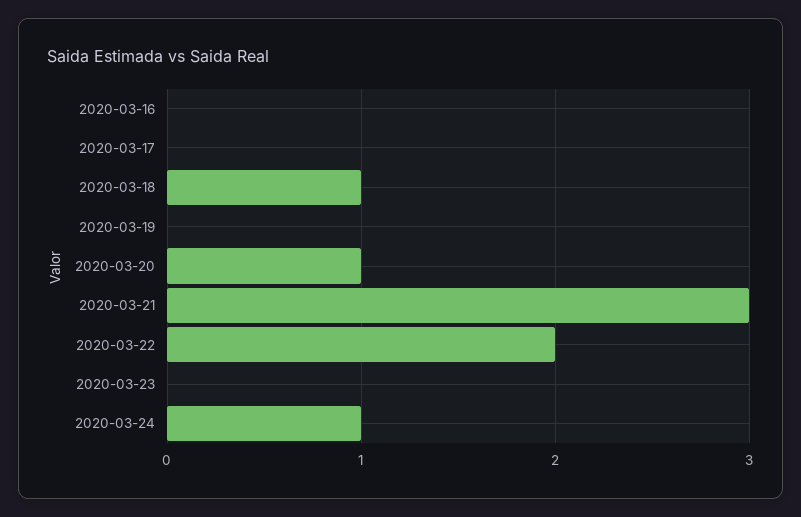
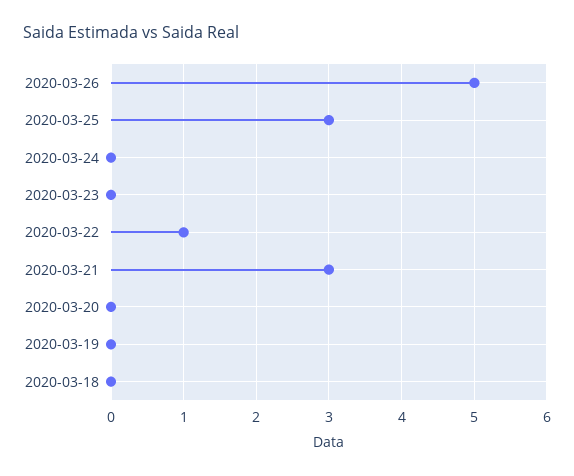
2020-03-16: 0 -> none
2020-03-17: 0 -> none
2020-03-18: 1 -> 0
2020-03-20: 1 -> 0
2020-03-22: 2 -> 1
2020-03-24: 1 -> 0
2020-03-26: none -> 5
2020-03-25: none -> 3

